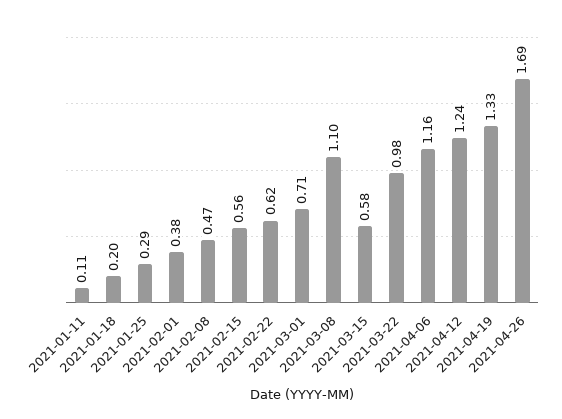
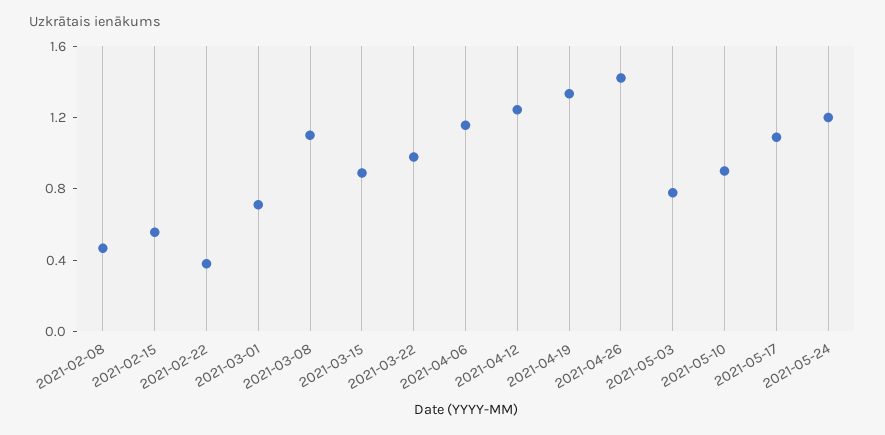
2021-01-11: 0.11 -> none
2021-01-18: 0.2 -> none
2021-01-25: 0.29 -> none
2021-02-01: 0.38 -> none
2021-02-22: 0.62 -> 0.4
2021-03-15: 0.58 -> 0.9
2021-04-26: 1.69 -> 1.4
2021-05-03: none -> 0.8
2021-05-10: none -> 0.9
2021-05-17: none -> 1.1
2021-05-24: none -> 1.2

